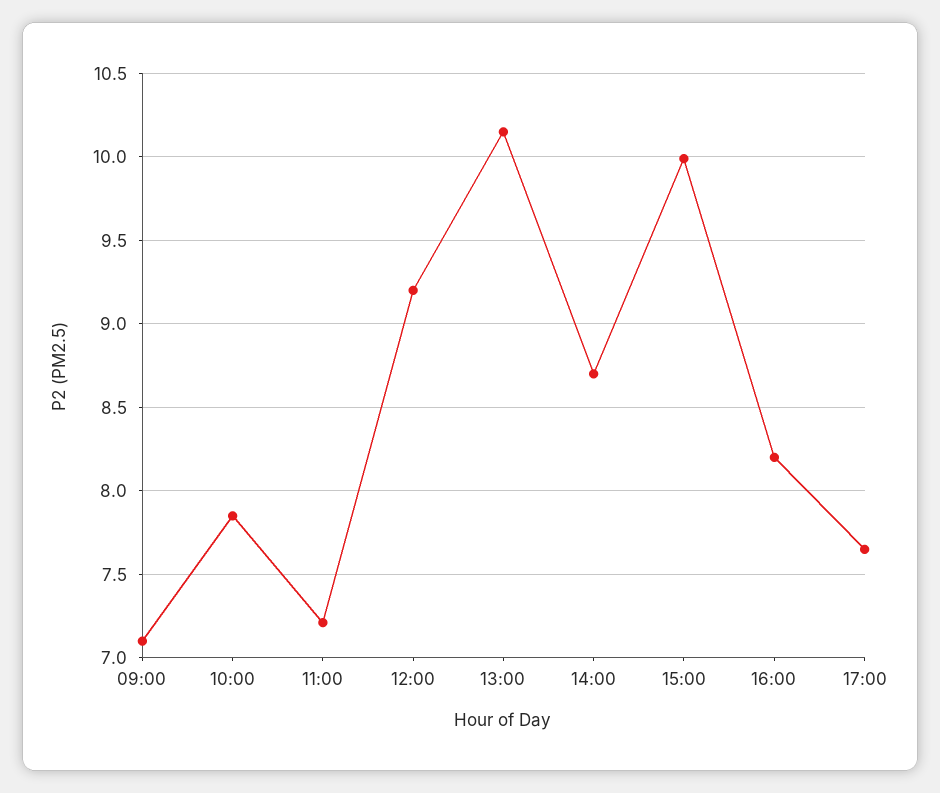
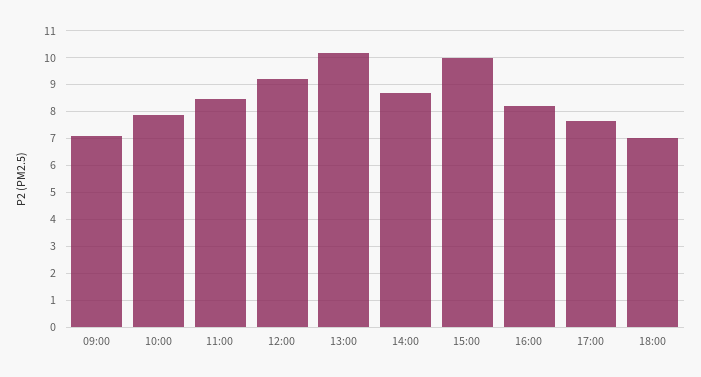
11:00: 7.2 -> 8.5
18:00: none -> 7

